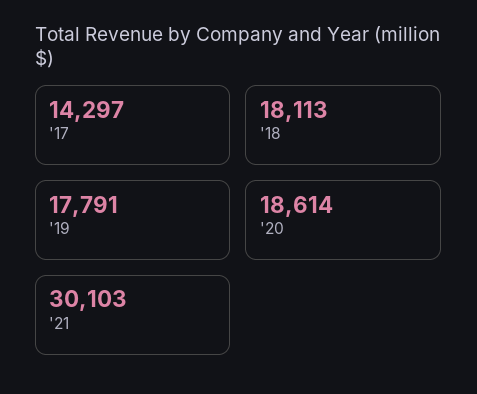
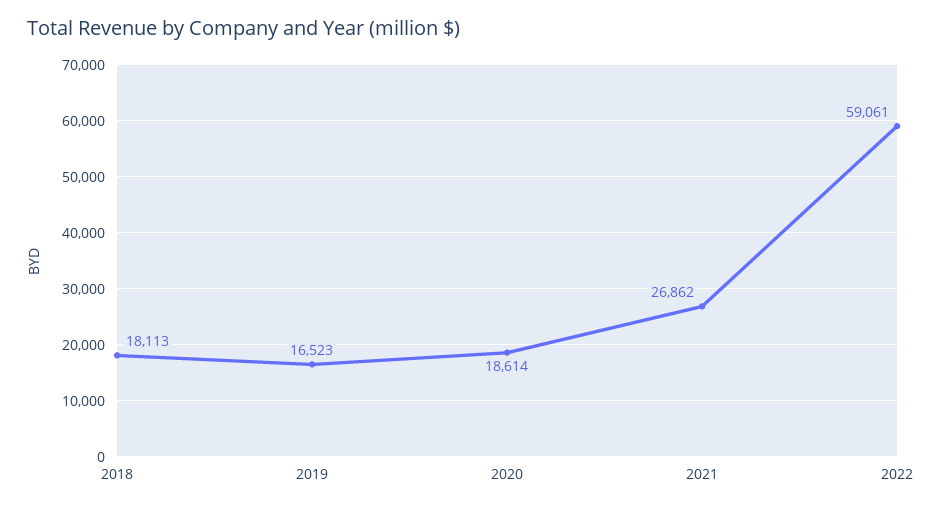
'17: 14297 -> none
'19: 17791 -> 16523
'21: 30103 -> 26862
2022: none -> 59061

